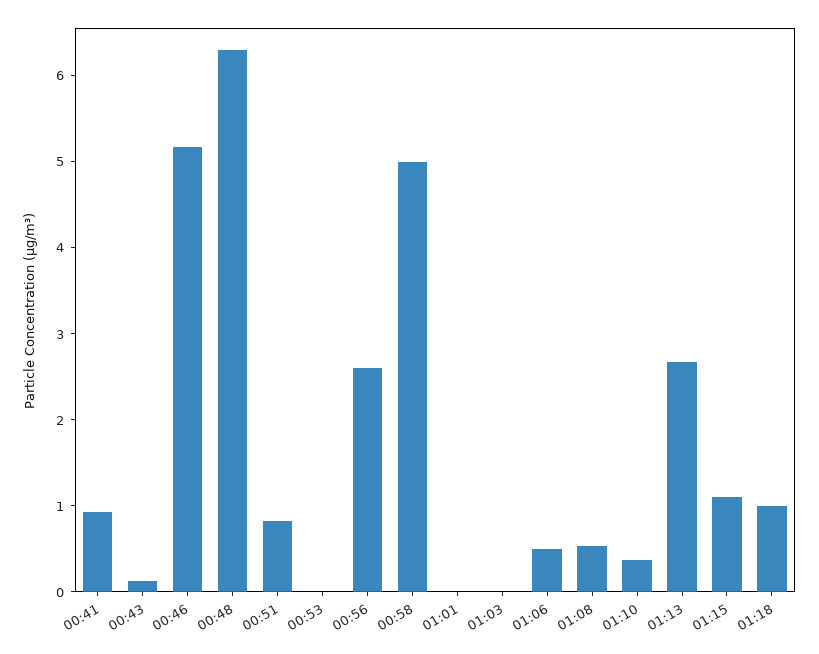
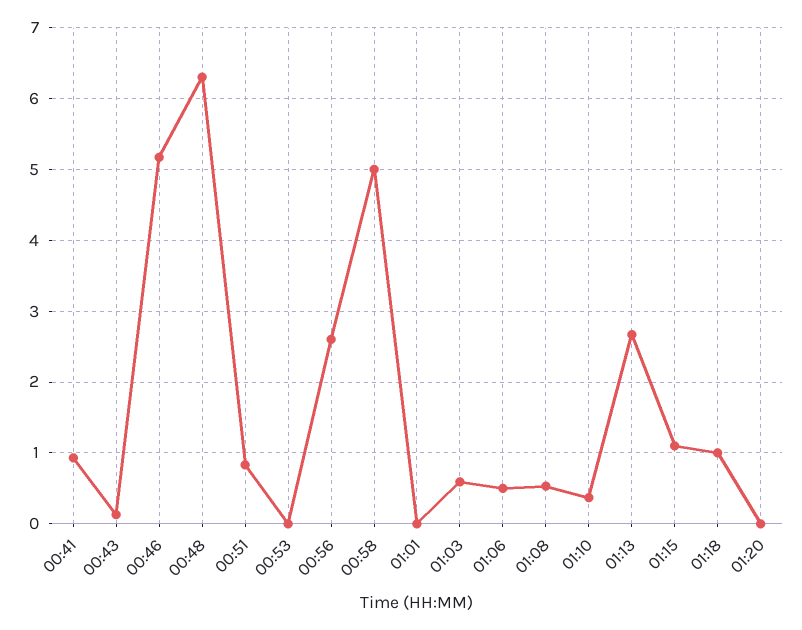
01:03: 0 -> 0.6
01:20: none -> 0

